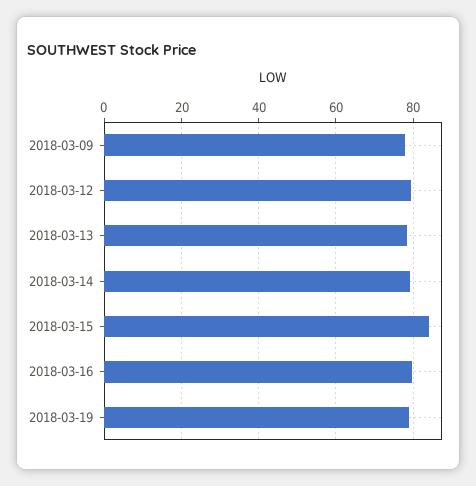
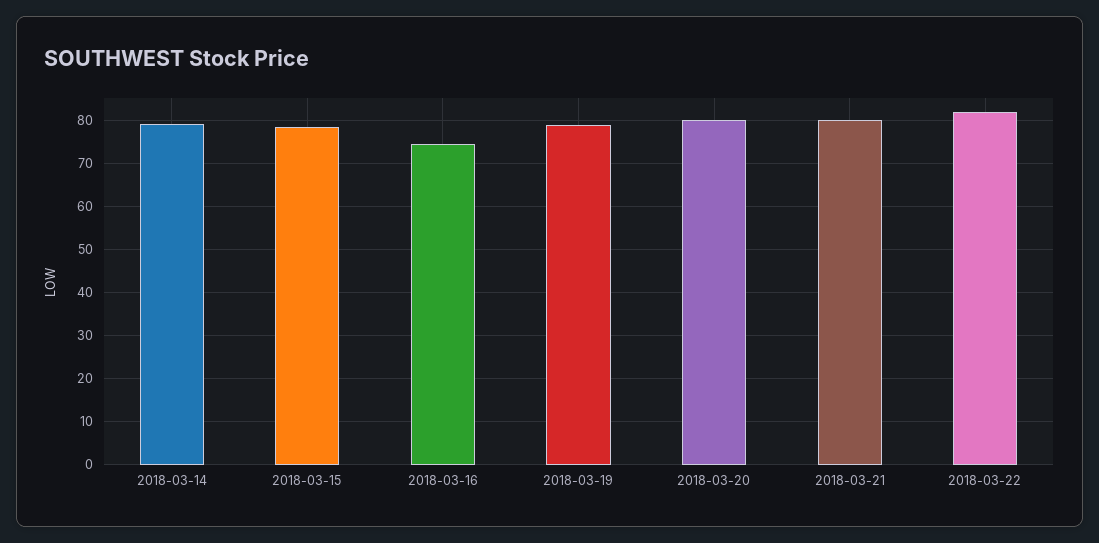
2018-03-09: 78 -> none
2018-03-12: 80 -> none
2018-03-13: 78 -> none
2018-03-15: 84 -> 78
2018-03-16: 80 -> 74
2018-03-20: none -> 80
2018-03-21: none -> 80
2018-03-22: none -> 82

